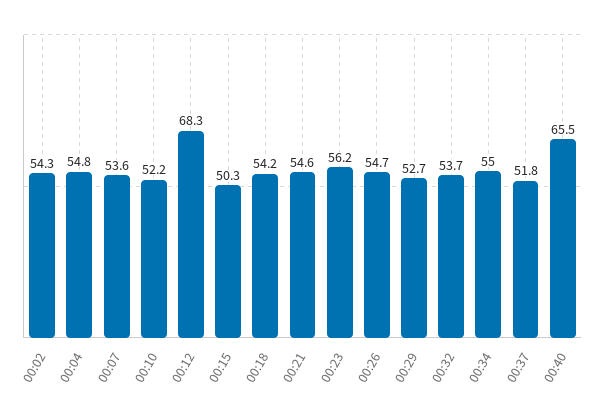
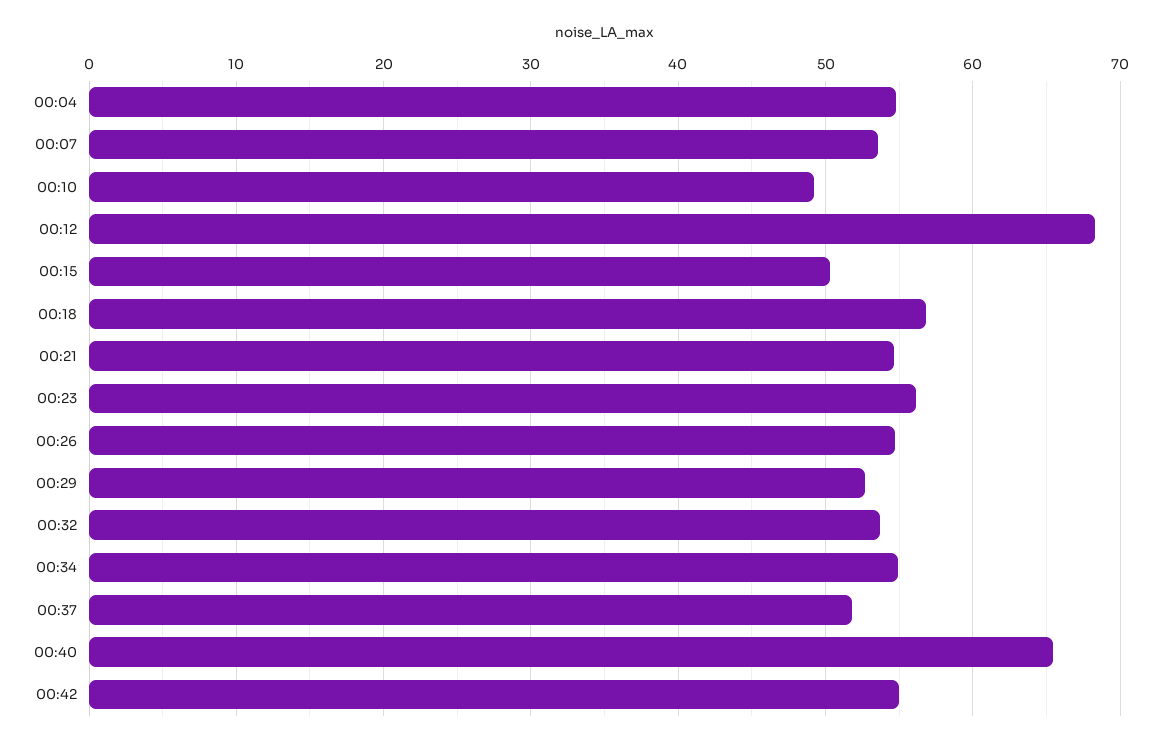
00:02: 54.3 -> none
00:10: 52.2 -> 49
00:18: 54.2 -> 57
00:42: none -> 55

